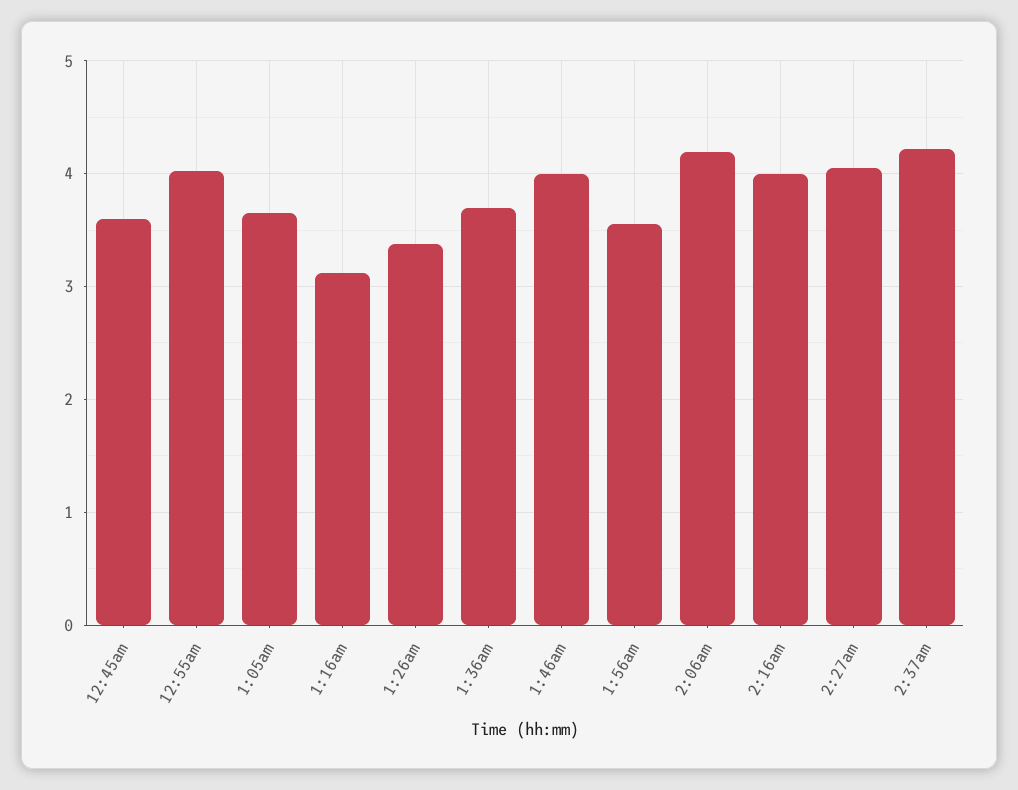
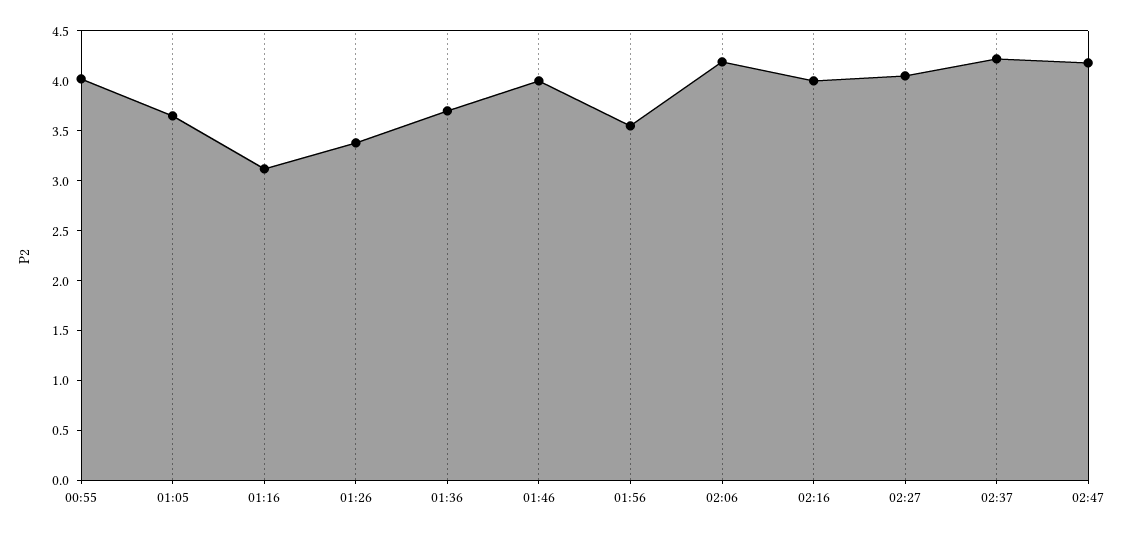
12:45am: 3.6 -> none
02:47: none -> 4.2

